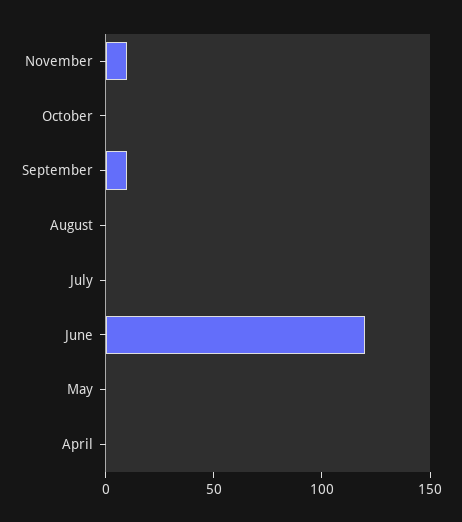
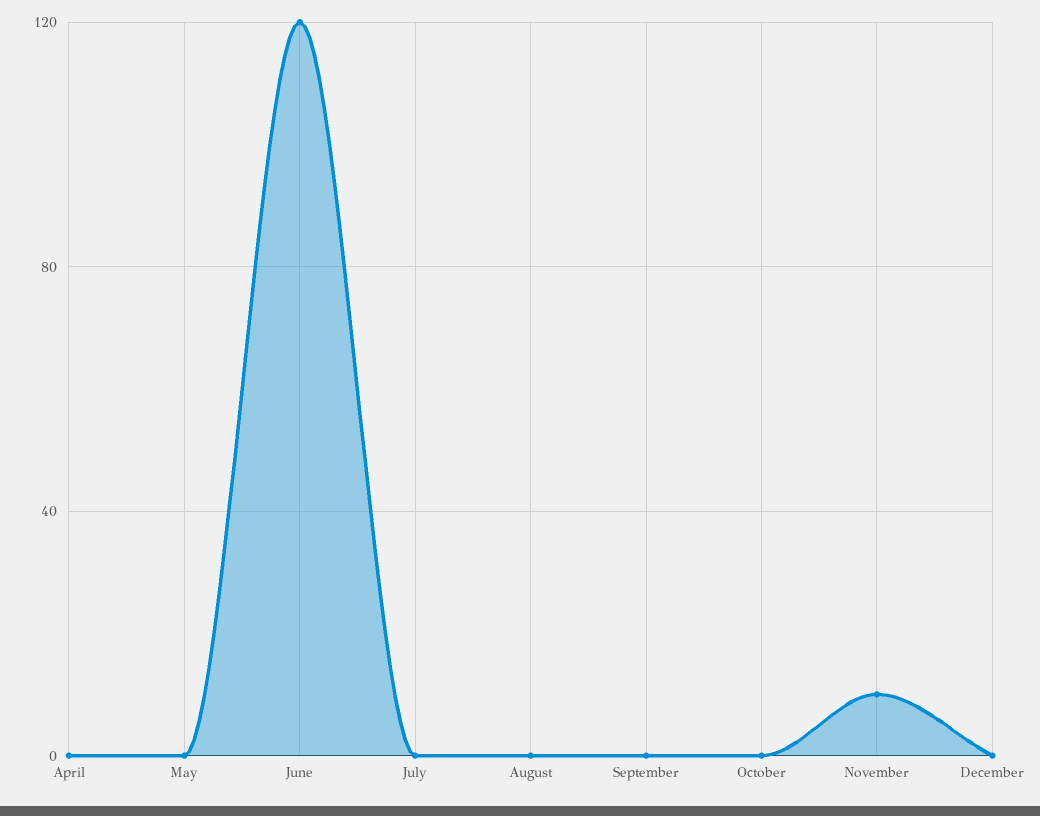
September: 10 -> 0
December: none -> 0

